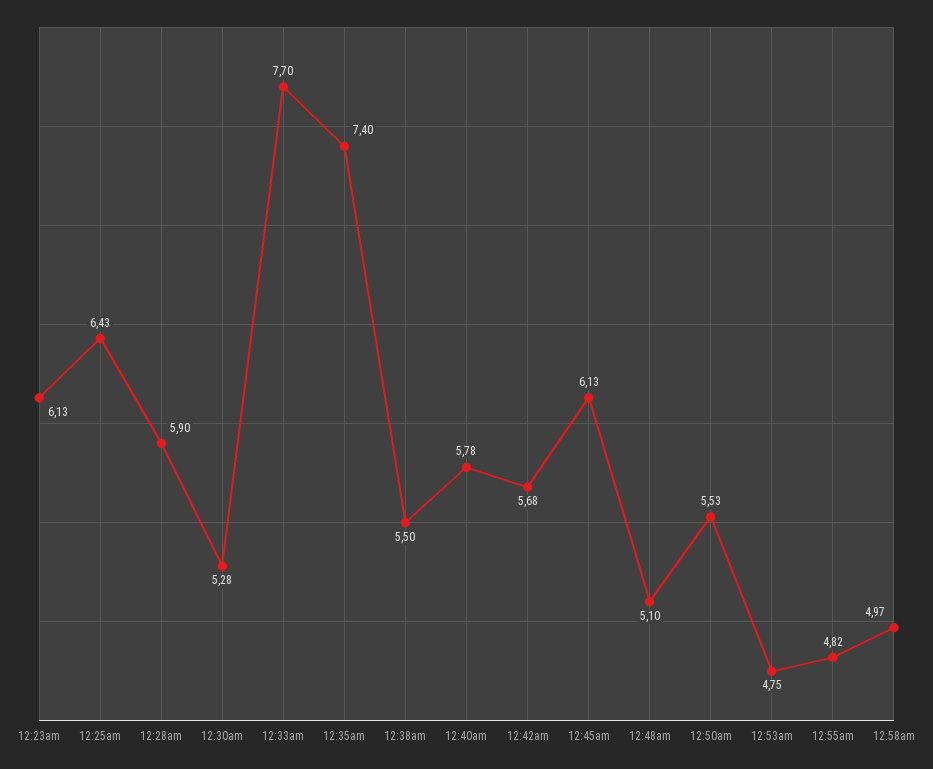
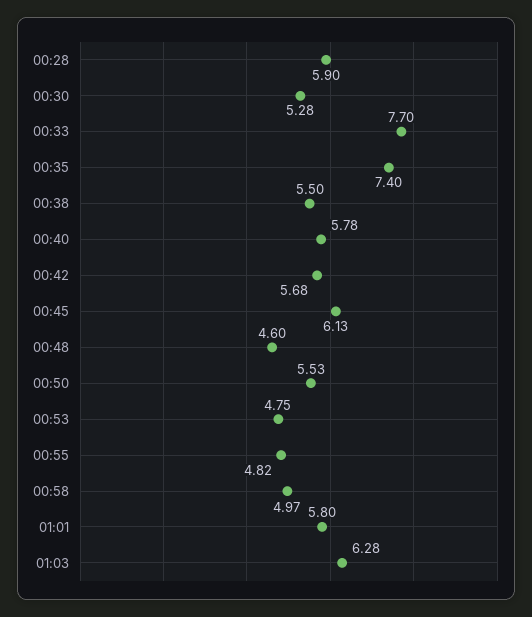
12:23am: 6.13 -> none
12:25am: 6.43 -> none
12:48am: 5.1 -> 4.6
01:01: none -> 5.8
01:03: none -> 6.28

